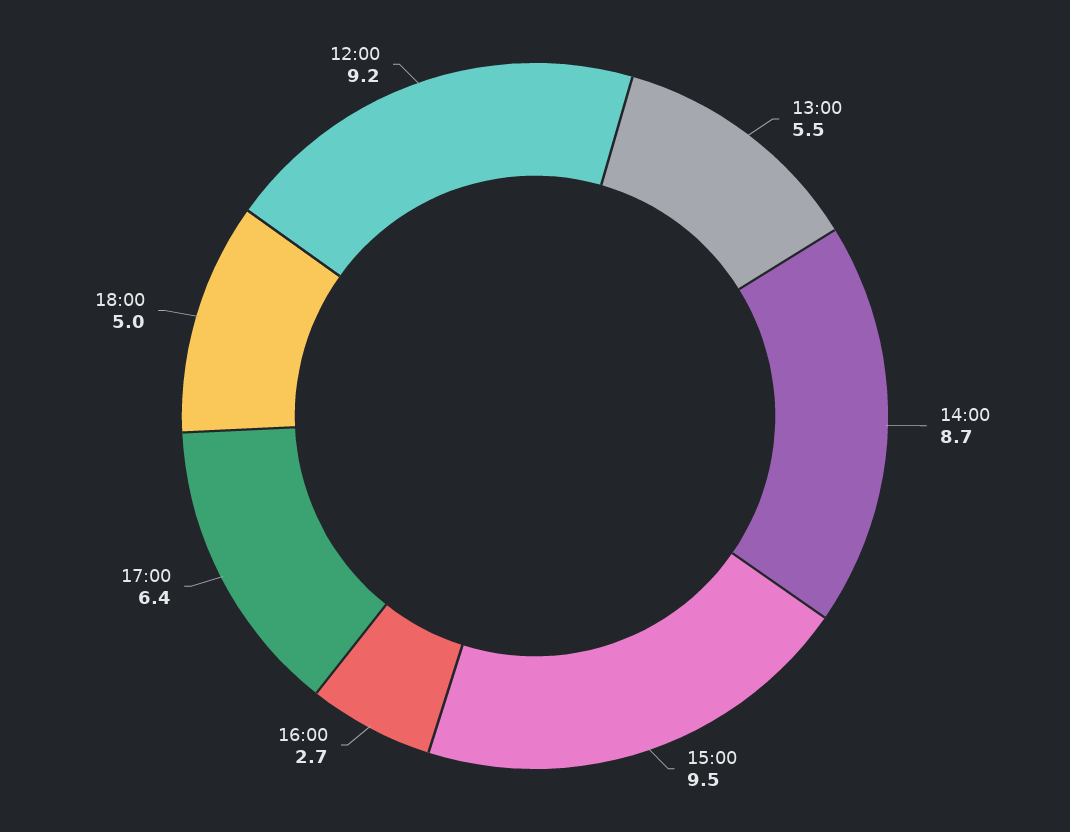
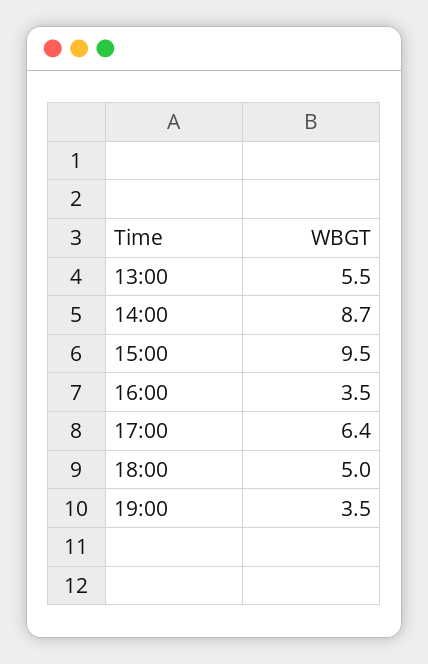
16:00: 2.7 -> 3.5
12:00: 9.2 -> none
19:00: none -> 3.5

